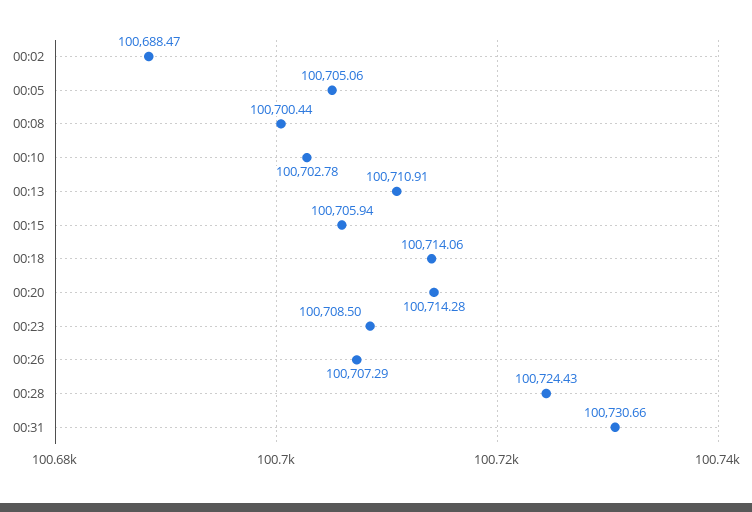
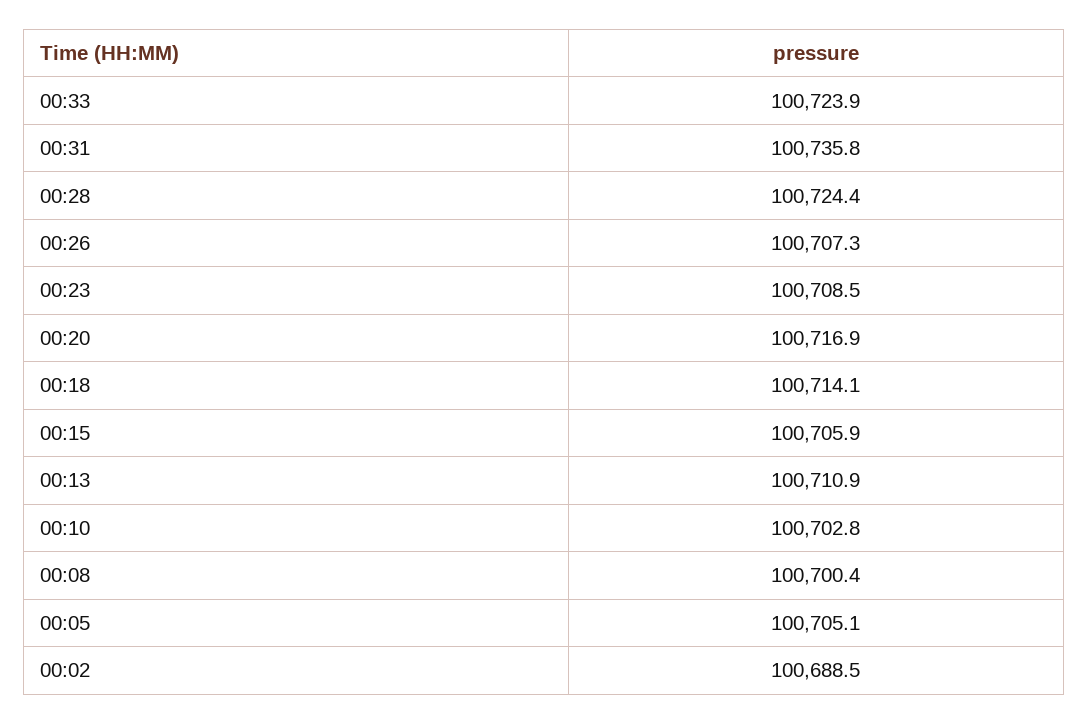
00:20: 100714.28 -> 100716.9
00:31: 100730.66 -> 100735.8
00:33: none -> 100723.9

